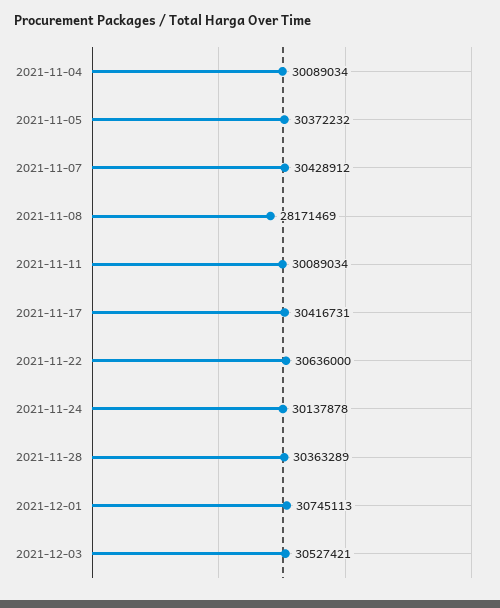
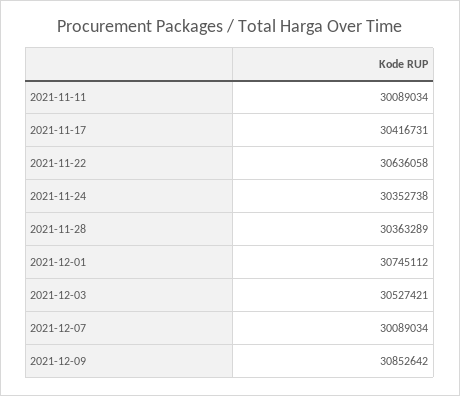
2021-11-04: 30089034 -> none
2021-11-05: 30372232 -> none
2021-11-07: 30428912 -> none
2021-11-08: 28171469 -> none
2021-11-22: 30636000 -> 30636058
2021-11-24: 30137878 -> 30352738
2021-12-01: 30745113 -> 30745112
2021-12-07: none -> 30089034
2021-12-09: none -> 30852642

